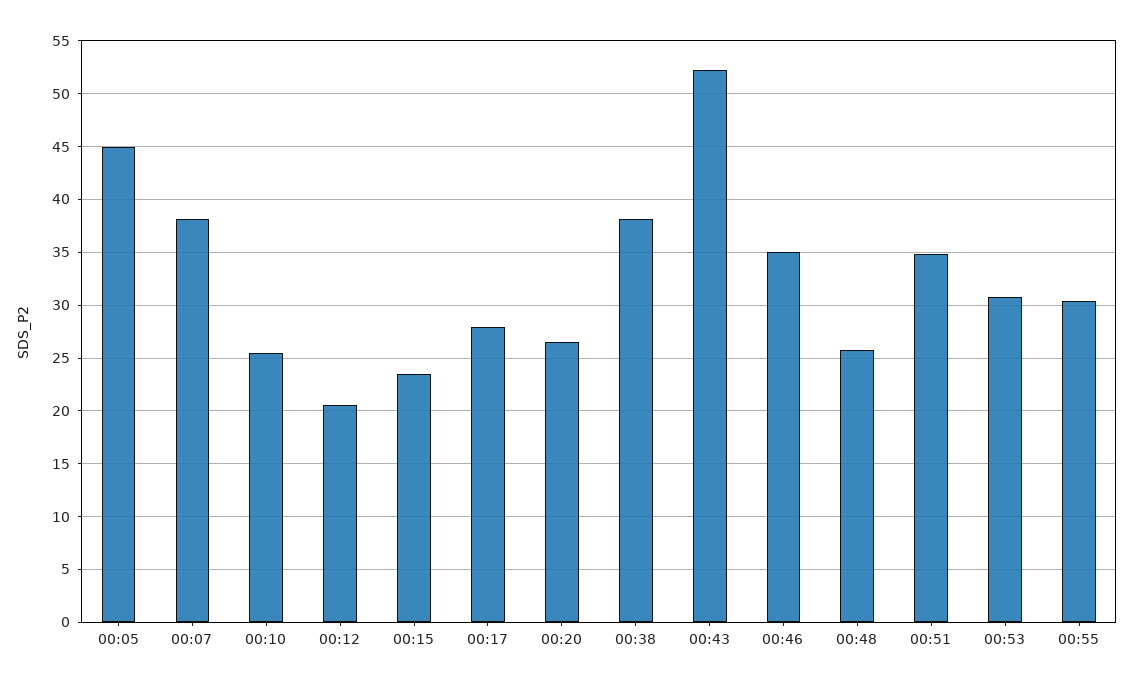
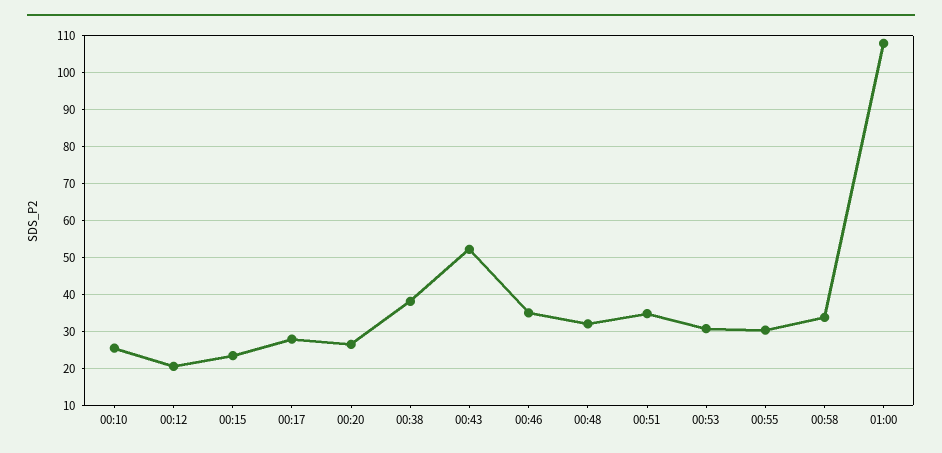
00:05: 45 -> none
00:07: 38 -> none
00:48: 26 -> 32
00:58: none -> 34
01:00: none -> 108

